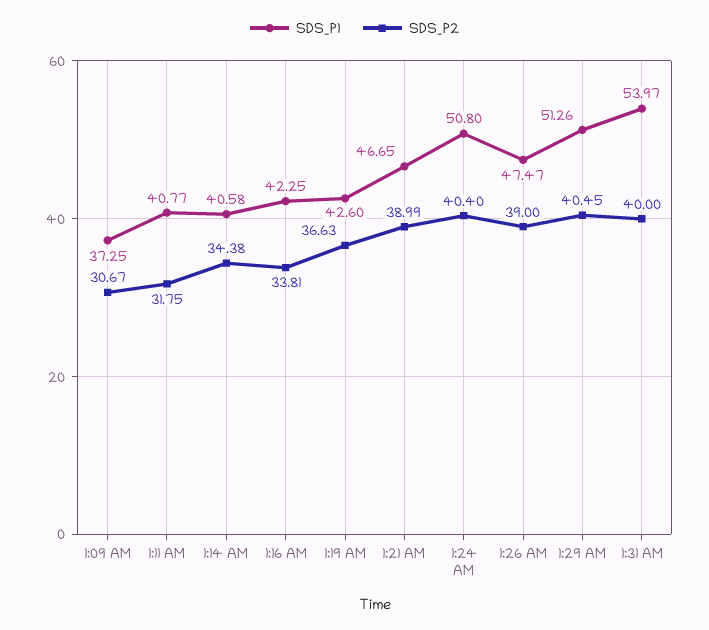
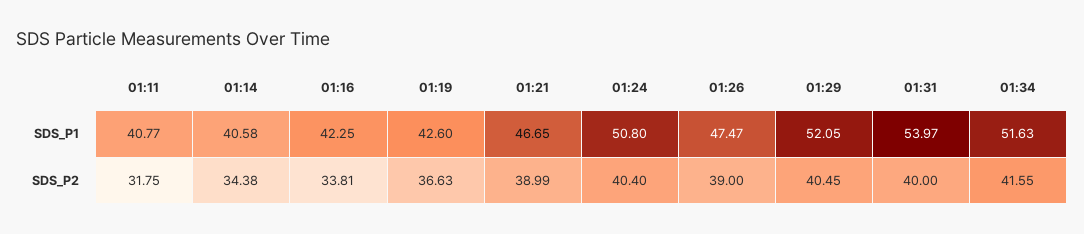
SDS_P1, 1:09 AM: 37.25 -> none
SDS_P2, 1:09 AM: 30.67 -> none
SDS_P1, 1:29 AM: 51.26 -> 52.05
SDS_P1, 01:34: none -> 51.63
SDS_P2, 01:34: none -> 41.55

